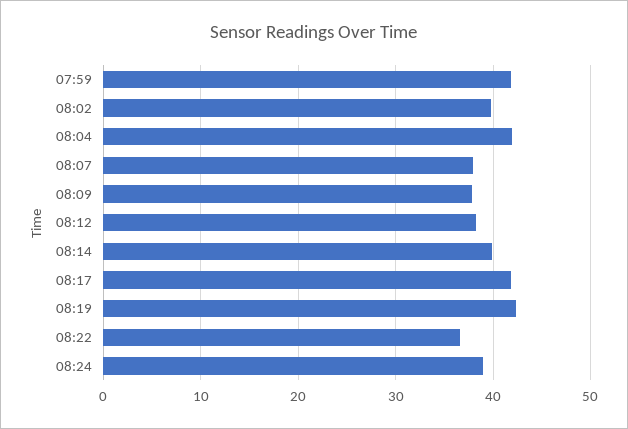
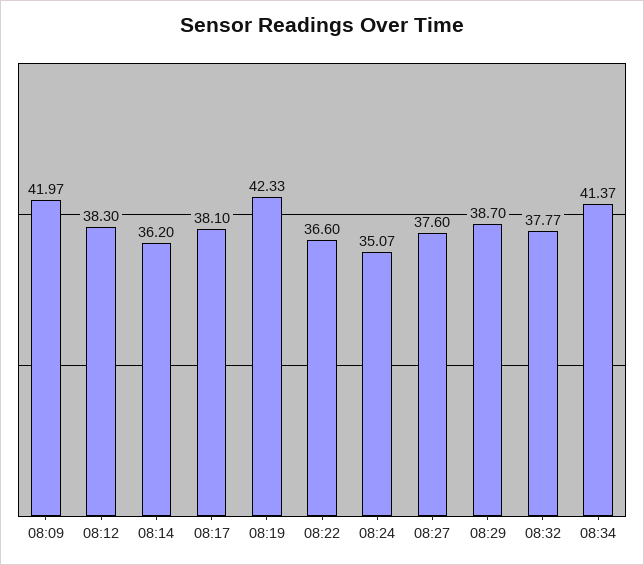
07:59: 42 -> none
08:02: 40 -> none
08:04: 42 -> none
08:07: 38 -> none
08:09: 38 -> 41.97
08:14: 40 -> 36.2
08:17: 42 -> 38.1
08:24: 39 -> 35.07
08:27: none -> 37.6
08:29: none -> 38.7
08:32: none -> 37.77
08:34: none -> 41.37

